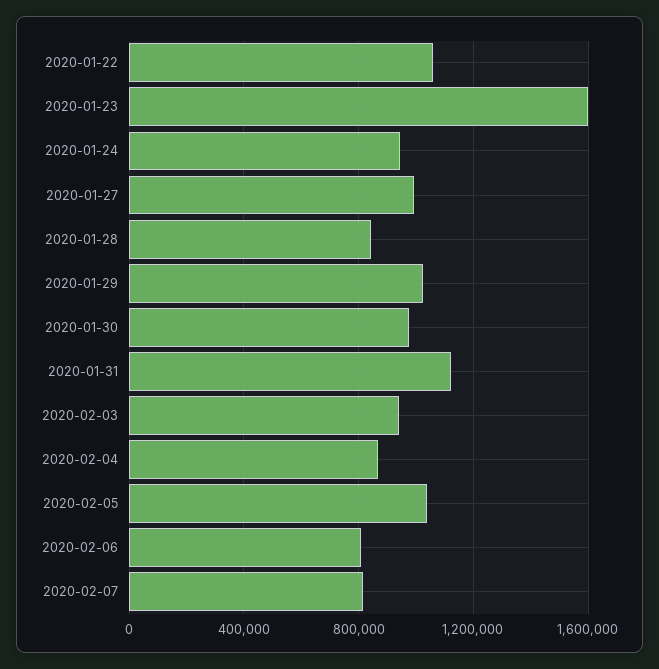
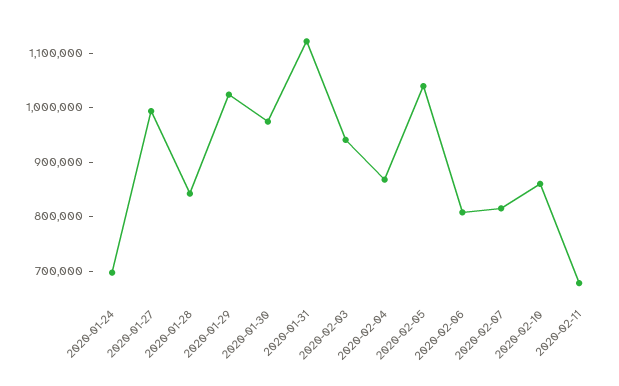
2020-01-22: 1050000 -> none
2020-01-23: 1600000 -> none
2020-01-24: 950000 -> 700000
2020-02-10: none -> 860000
2020-02-11: none -> 680000

